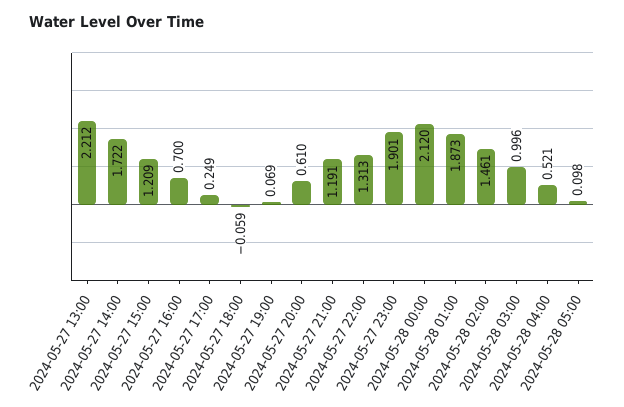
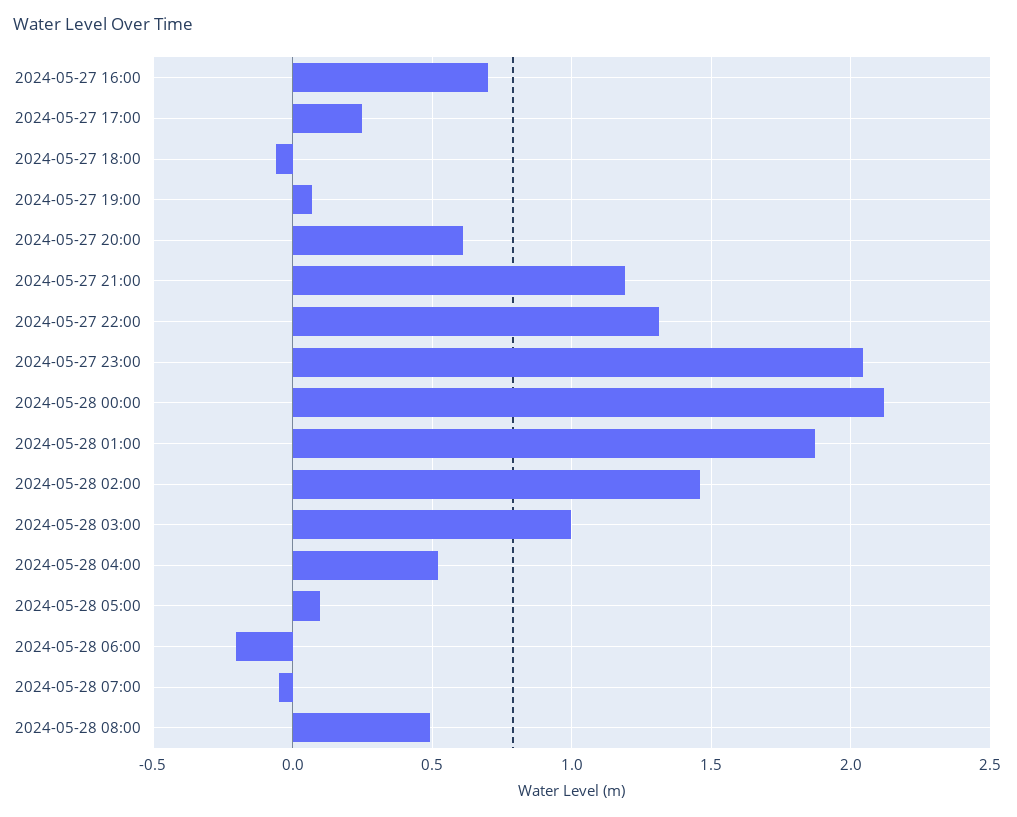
2024-05-27 13:00: 2.212 -> none
2024-05-27 14:00: 1.722 -> none
2024-05-27 15:00: 1.209 -> none
2024-05-27 23:00: 1.901 -> 2.05
2024-05-28 06:00: none -> -0.2
2024-05-28 07:00: none -> -0.05
2024-05-28 08:00: none -> 0.5

